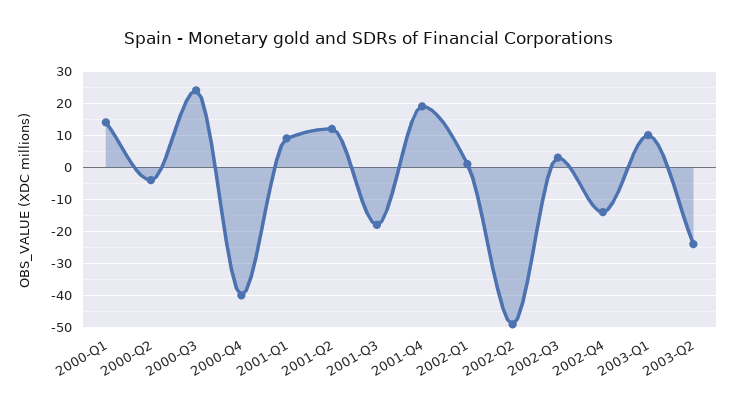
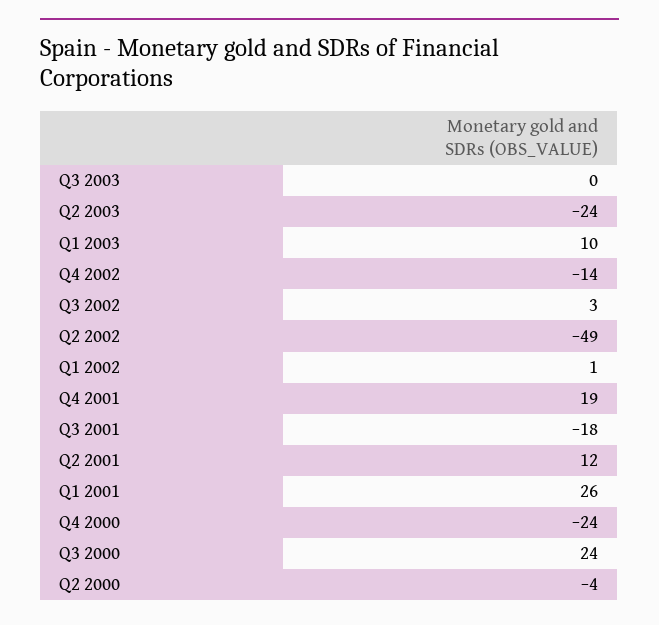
2000-Q1: 15 -> none
2000-Q4: -40 -> -24
2001-Q1: 10 -> 26
Q3 2003: none -> 0

